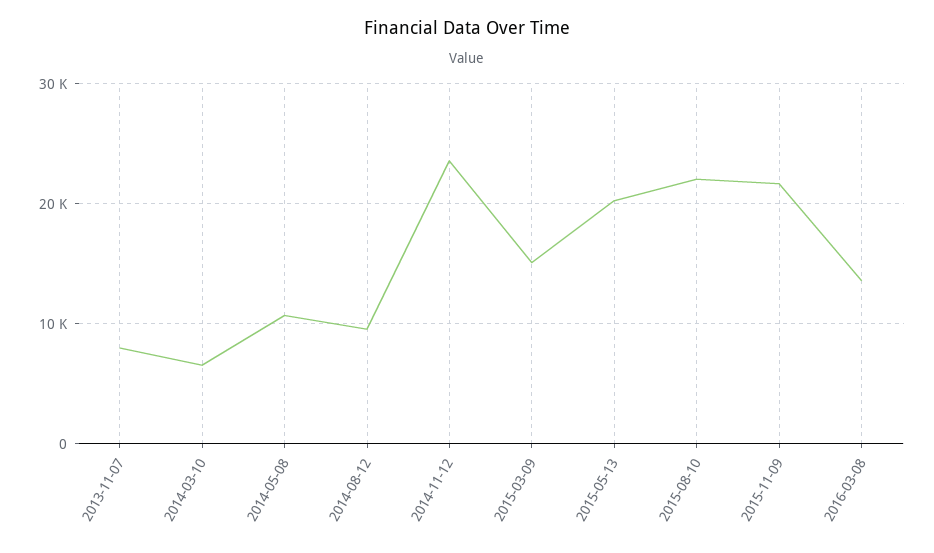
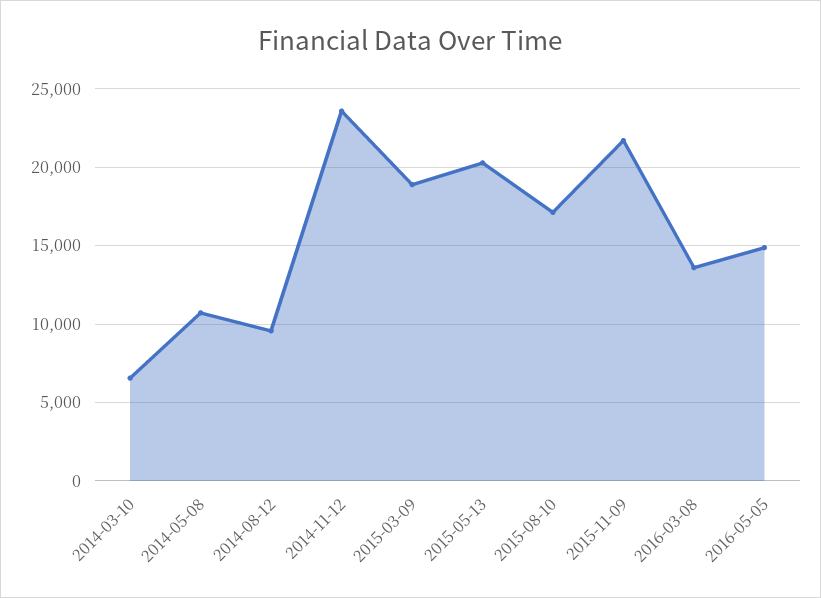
2013-11-07: 8000 -> none
2015-03-09: 15000 -> 19000
2015-08-10: 22000 -> 17000
2016-05-05: none -> 15000

